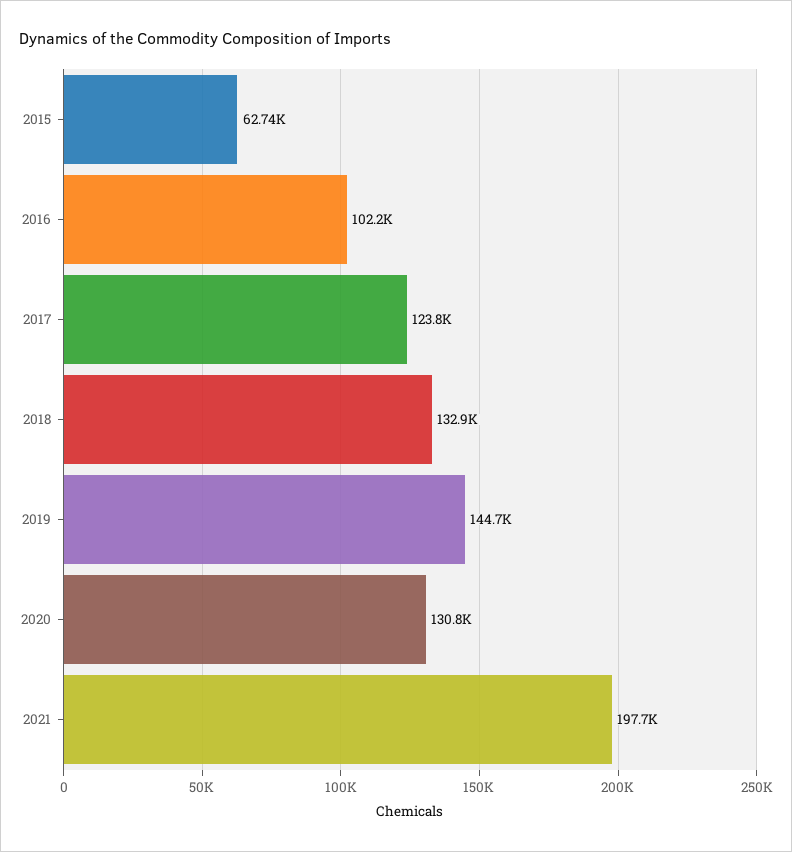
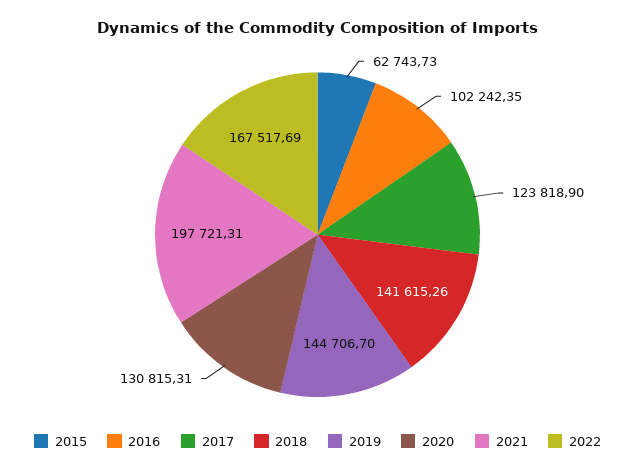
2018: 132900 -> 141615.26
2022: none -> 167517.69

